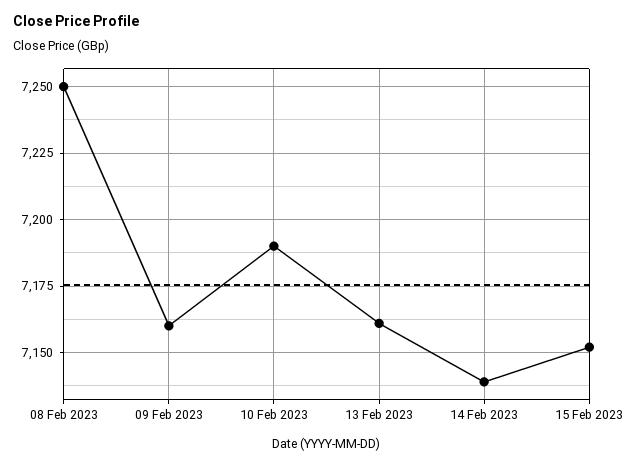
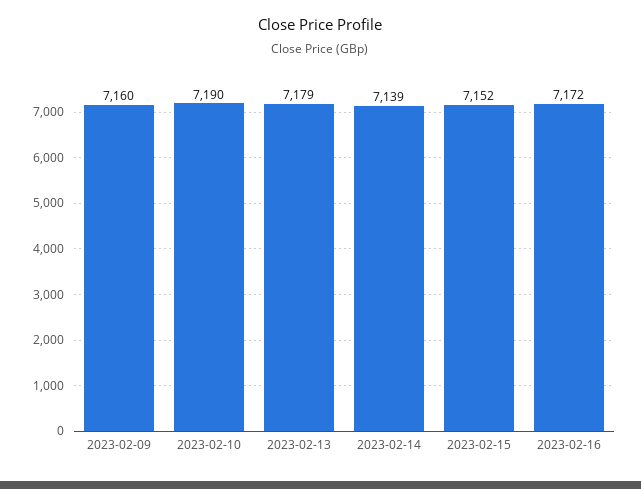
08 Feb 2023: 7250 -> none
13 Feb 2023: 7160 -> 7179
2023-02-16: none -> 7172

